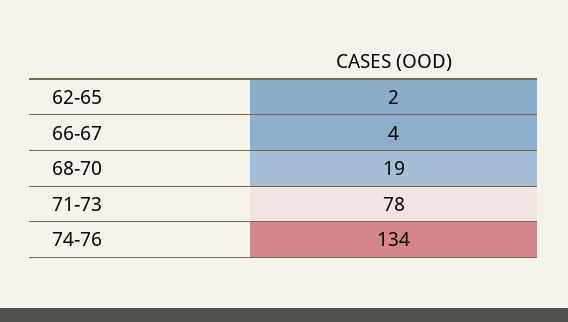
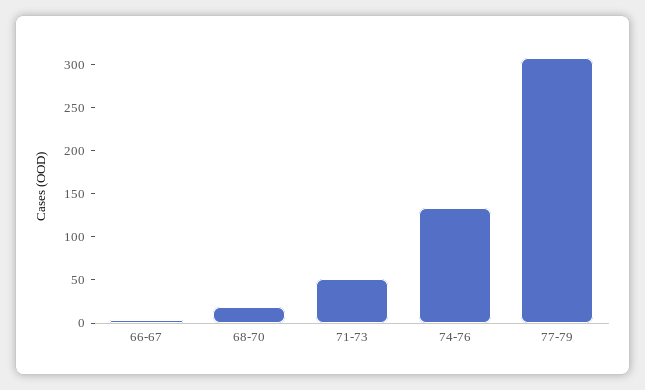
62-65: 2 -> none
71-73: 78 -> 50
77-79: none -> 310

